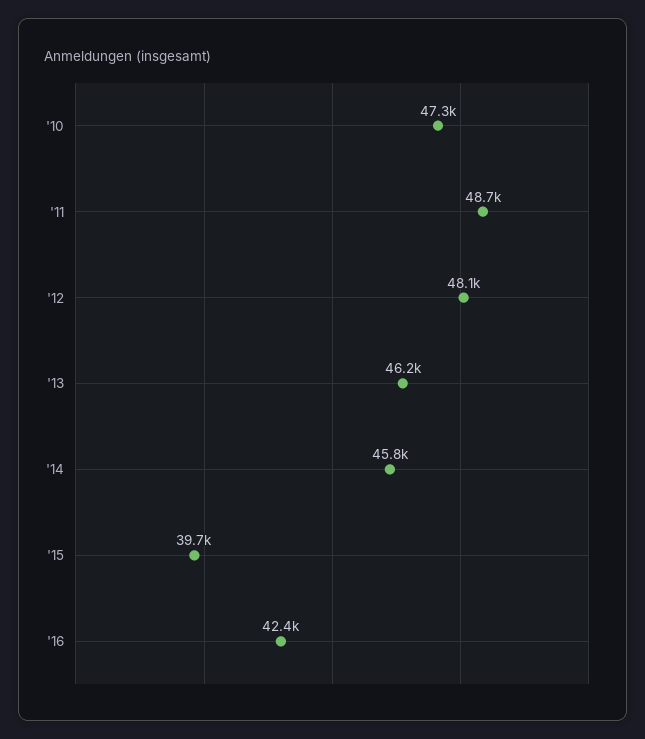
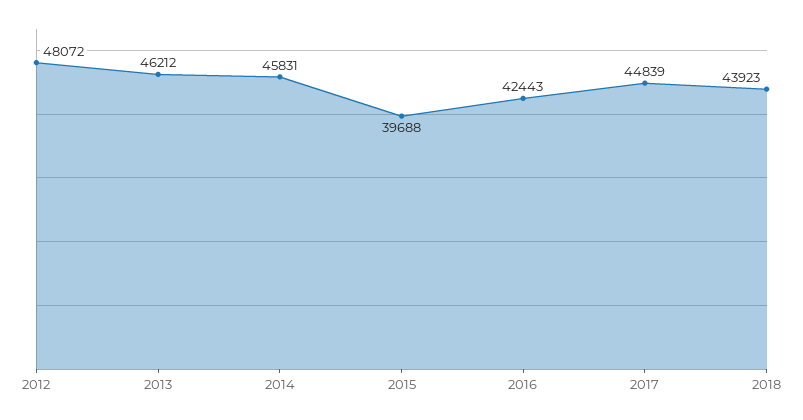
'10: 47300 -> none
'11: 48700 -> none
2017: none -> 44839
2018: none -> 43923

